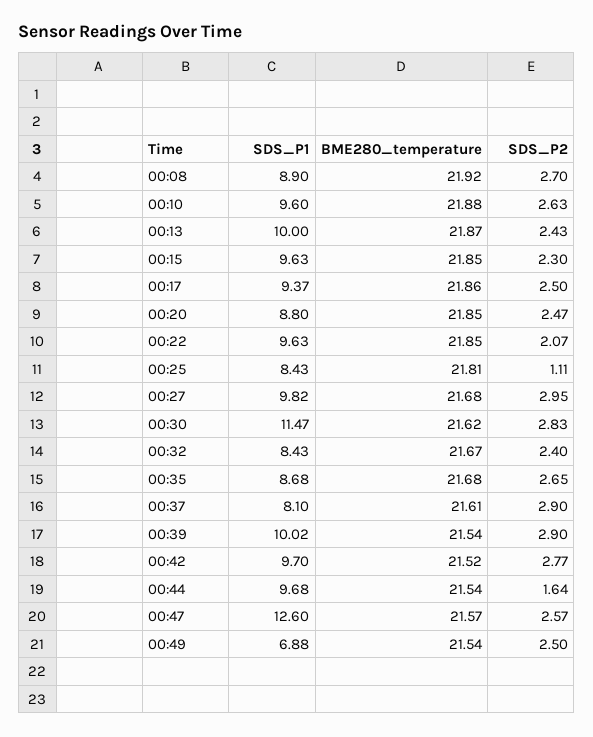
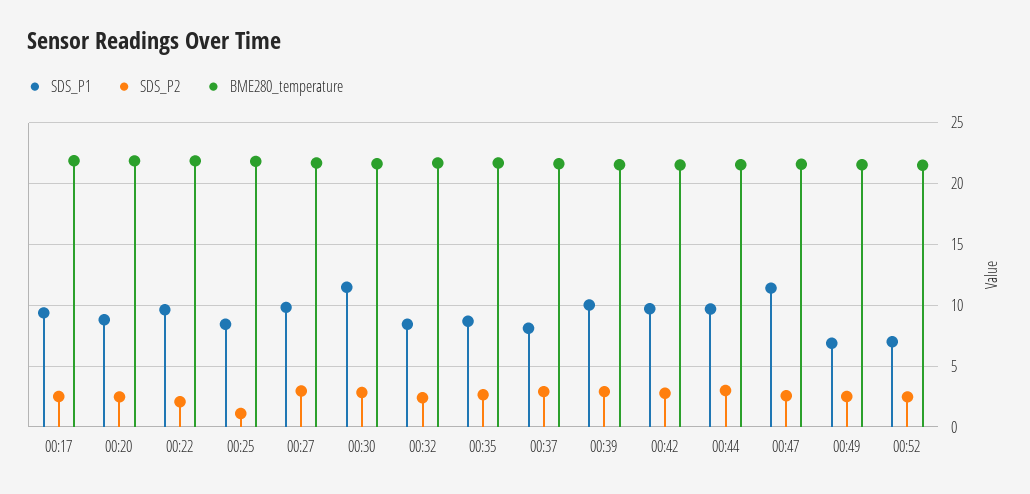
SDS_P1, 00:08: 8.9 -> none
BME280_temperature, 00:08: 21.92 -> none
SDS_P2, 00:08: 2.7 -> none
SDS_P1, 00:10: 9.6 -> none
BME280_temperature, 00:10: 21.88 -> none
SDS_P2, 00:10: 2.63 -> none
SDS_P1, 00:13: 10 -> none
BME280_temperature, 00:13: 21.87 -> none
SDS_P2, 00:13: 2.43 -> none
SDS_P1, 00:15: 9.63 -> none
BME280_temperature, 00:15: 21.85 -> none
SDS_P2, 00:15: 2.3 -> none
SDS_P2, 00:44: 1.64 -> 3
SDS_P1, 00:47: 12.6 -> 11.5
SDS_P1, 00:52: none -> 7
SDS_P2, 00:52: none -> 2.5
BME280_temperature, 00:52: none -> 21.5

